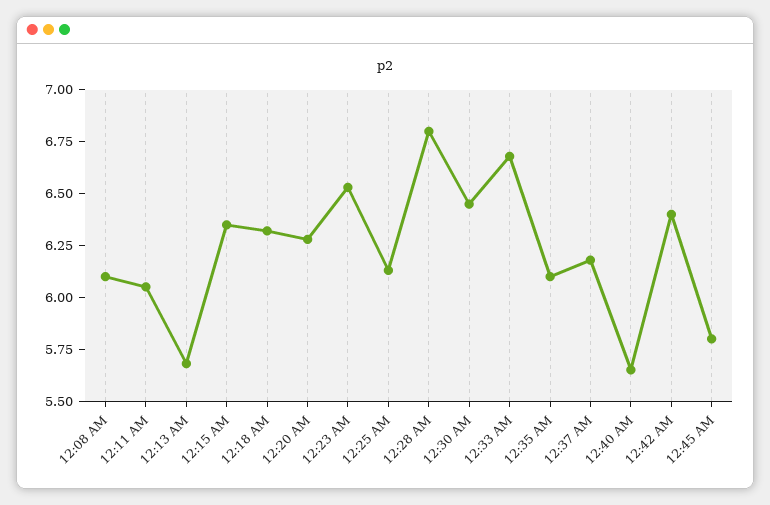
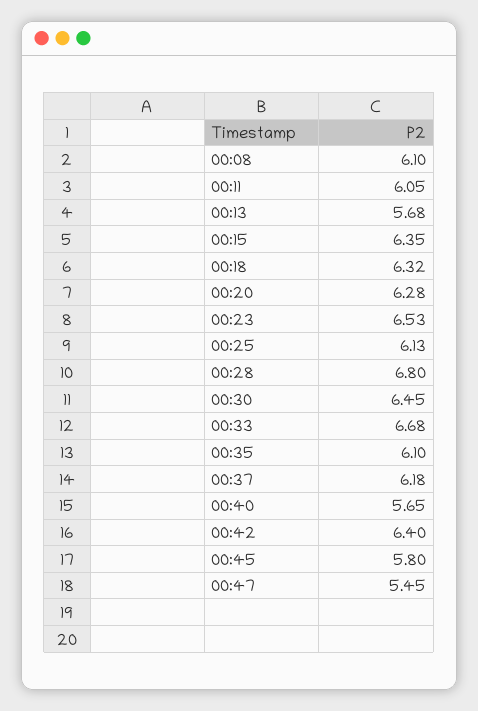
00:47: none -> 5.45

